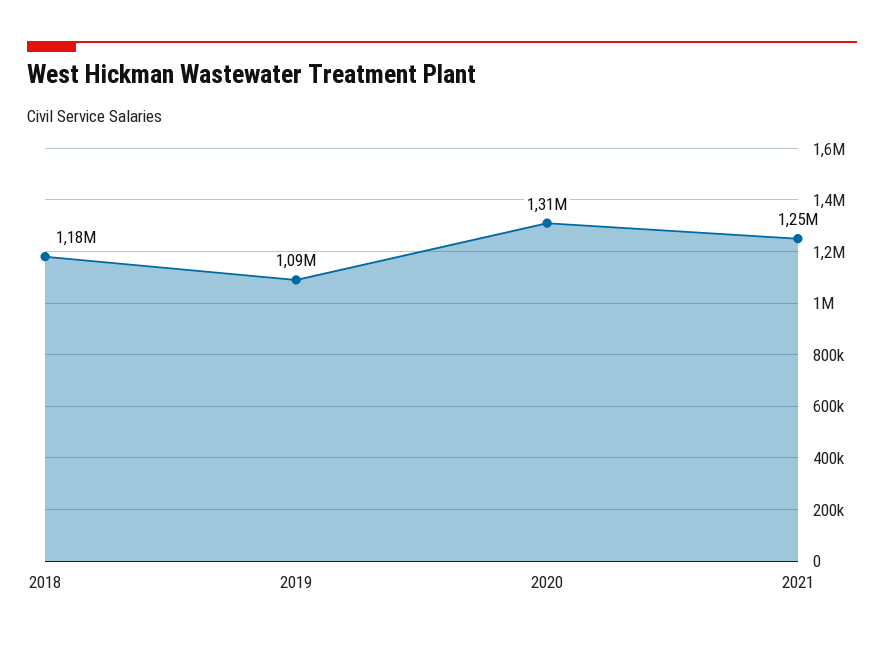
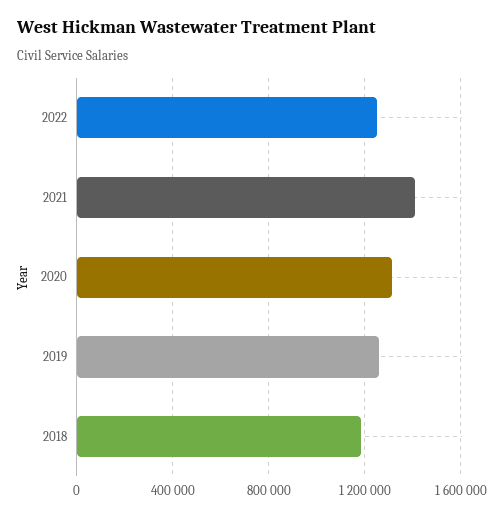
2019: 1090000 -> 1250000
2021: 1250000 -> 1400000
2022: none -> 1250000

